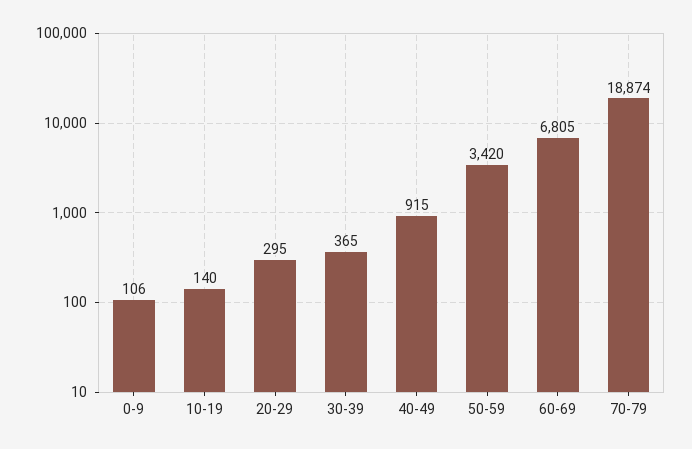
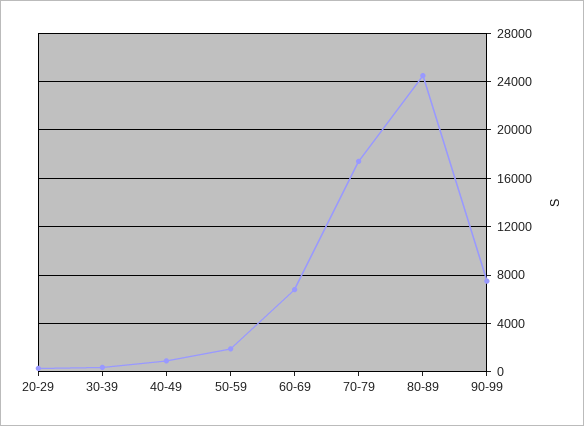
0-9: 106 -> none
10-19: 140 -> none
50-59: 3420 -> 2000
70-79: 18874 -> 17500
80-89: none -> 24500
90-99: none -> 7500

